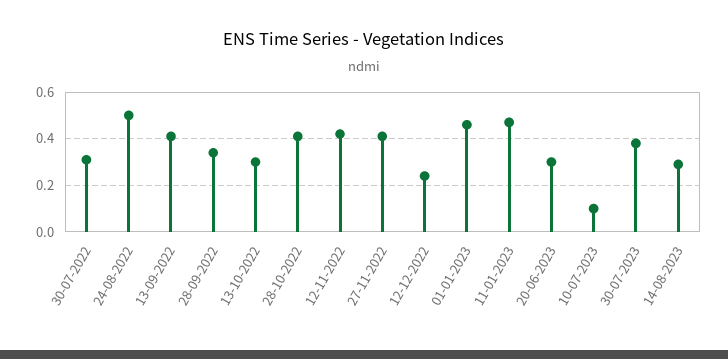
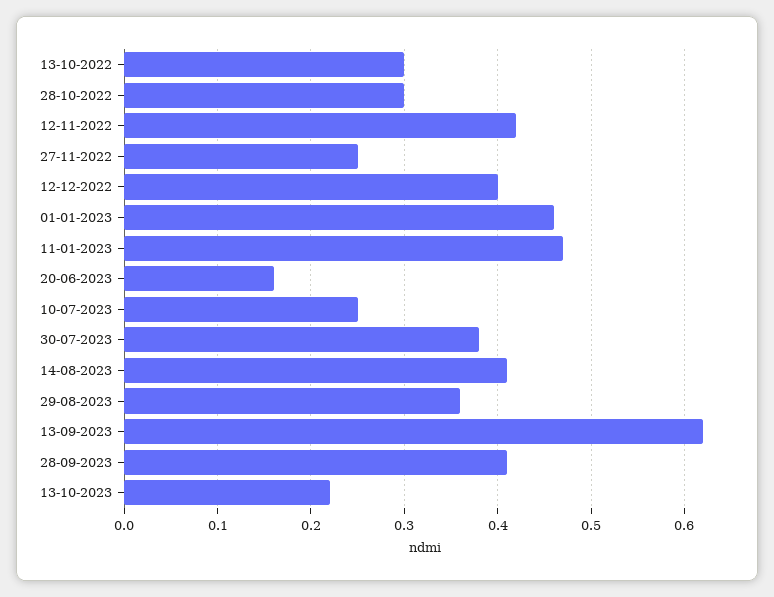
30-07-2022: 0.3 -> none
24-08-2022: 0.5 -> none
13-09-2022: 0.4 -> none
28-09-2022: 0.35 -> none
28-10-2022: 0.4 -> 0.3
27-11-2022: 0.4 -> 0.25
12-12-2022: 0.25 -> 0.4
20-06-2023: 0.3 -> 0.16
10-07-2023: 0.1 -> 0.25
14-08-2023: 0.3 -> 0.41
29-08-2023: none -> 0.36
13-09-2023: none -> 0.62
28-09-2023: none -> 0.41
13-10-2023: none -> 0.22

